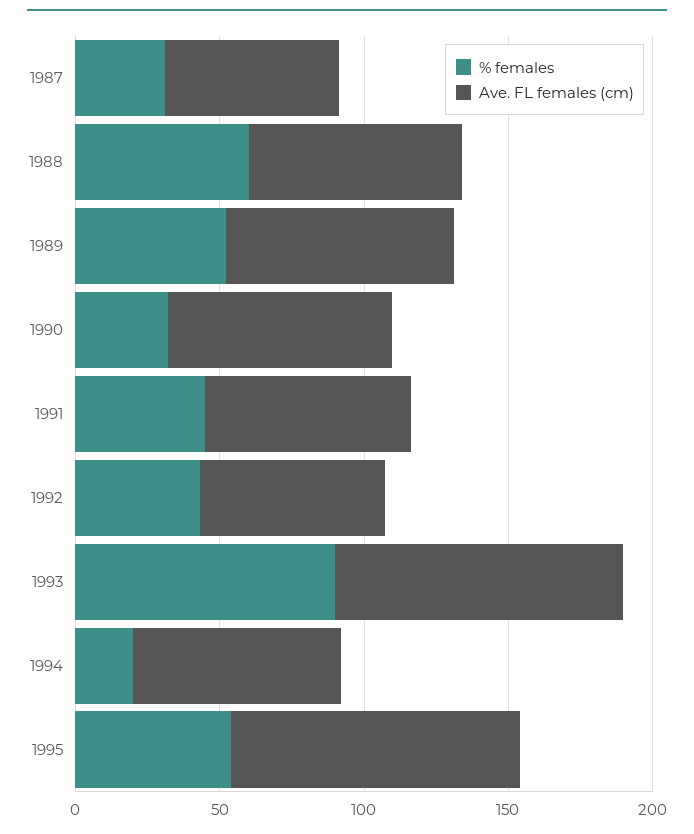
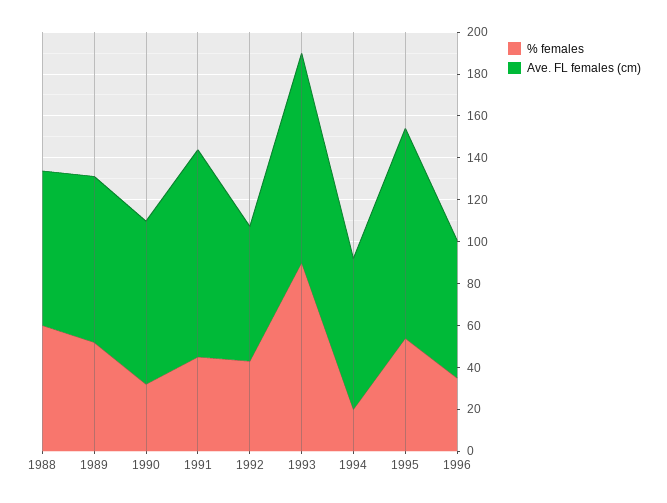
% females, 1987: 30 -> none
Ave. FL females (cm), 1987: 60 -> none
Ave. FL females (cm), 1991: 70 -> 100
% females, 1996: none -> 35
Ave. FL females (cm), 1996: none -> 65

